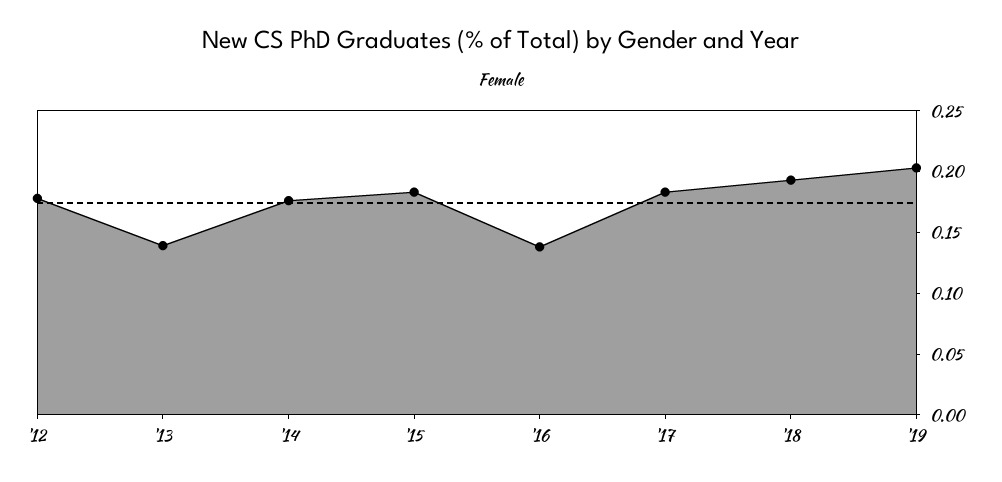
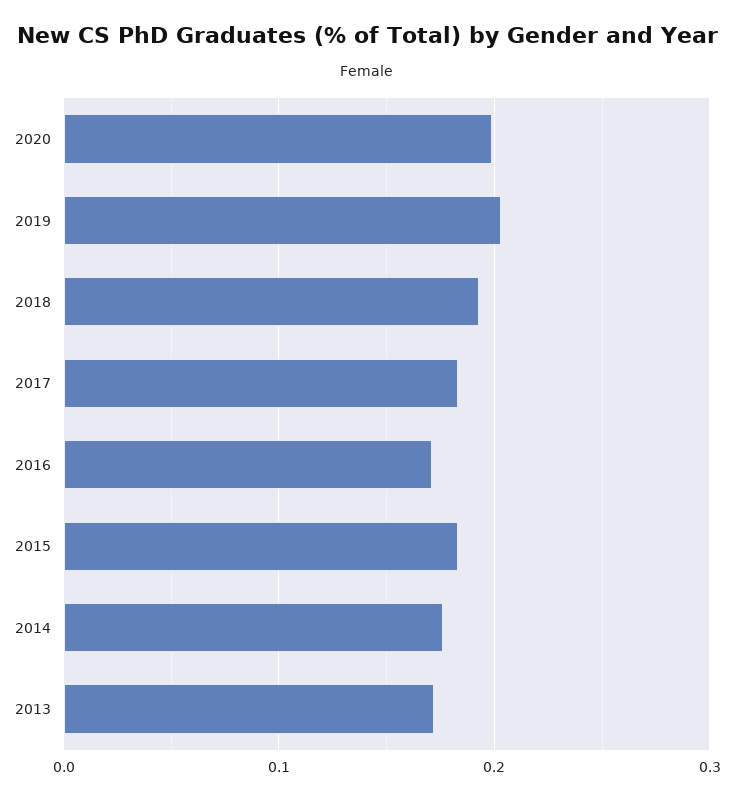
'12: 0.18 -> none
'13: 0.14 -> 0.17
'16: 0.14 -> 0.17
2020: none -> 0.2

